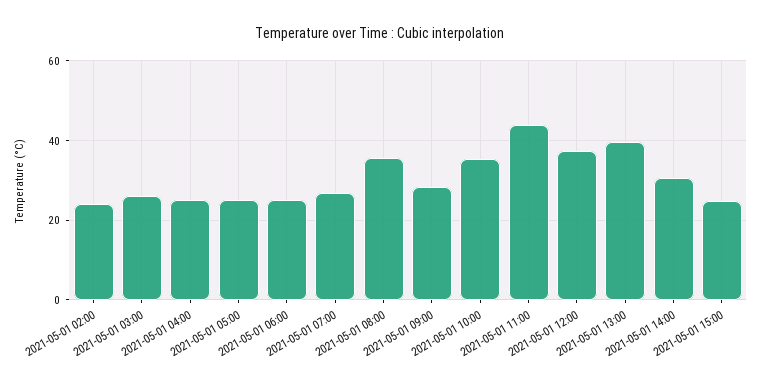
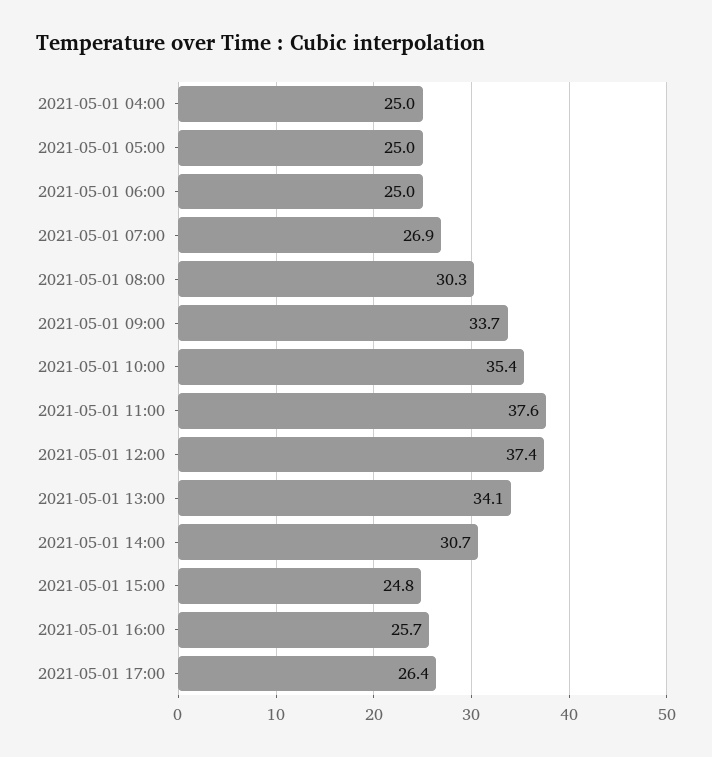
2021-05-01 02:00: 24 -> none
2021-05-01 03:00: 26 -> none
2021-05-01 08:00: 36 -> 30.3
2021-05-01 09:00: 28 -> 33.7
2021-05-01 11:00: 44 -> 37.6
2021-05-01 13:00: 40 -> 34.1
2021-05-01 16:00: none -> 25.7
2021-05-01 17:00: none -> 26.4

